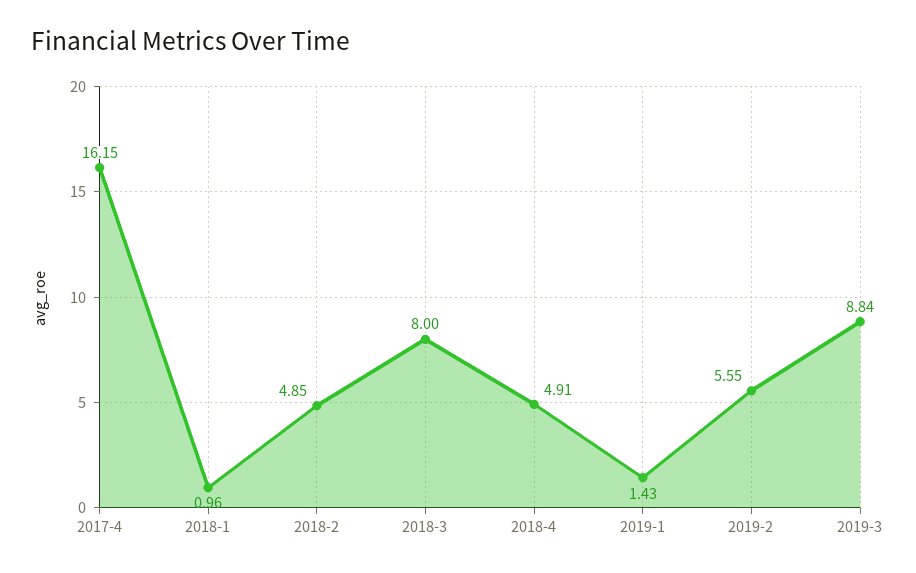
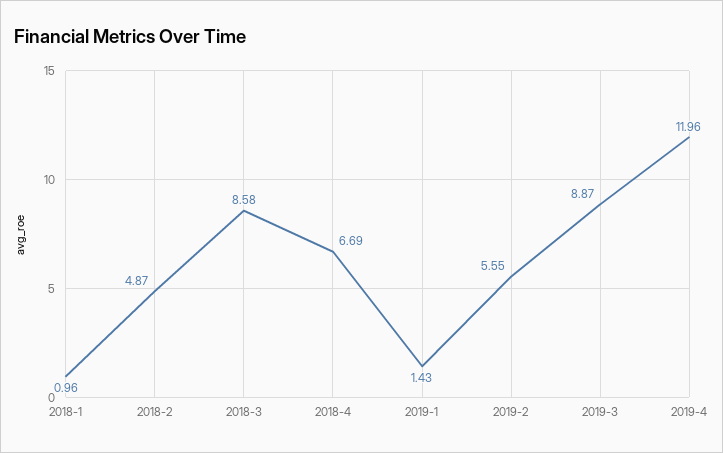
2017-4: 16.15 -> none
2018-2: 4.85 -> 4.87
2018-3: 8 -> 8.58
2018-4: 4.91 -> 6.69
2019-3: 8.84 -> 8.87
2019-4: none -> 11.96

